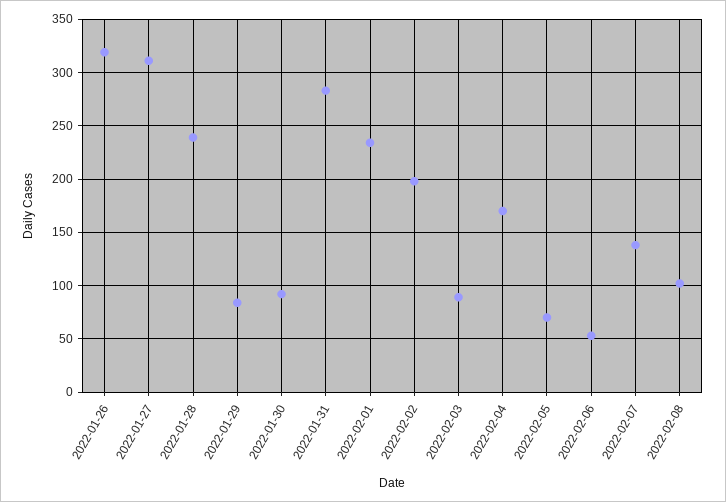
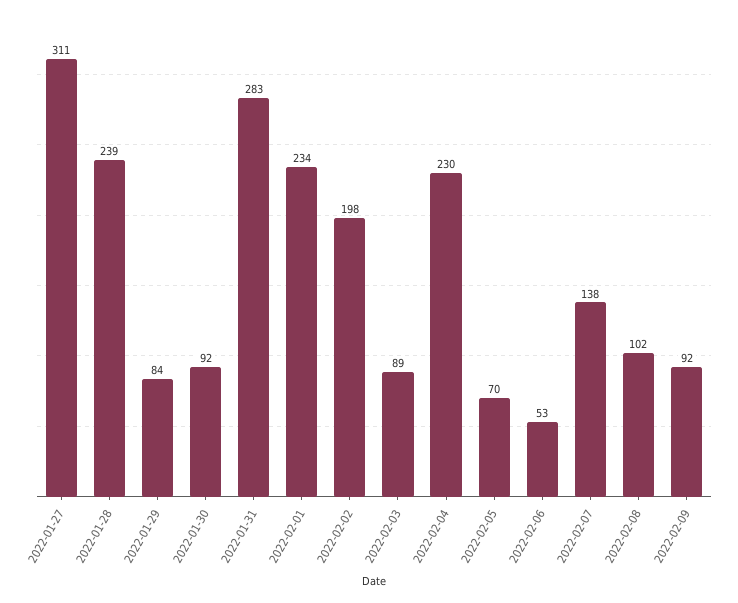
2022-01-26: 320 -> none
2022-02-04: 170 -> 230
2022-02-09: none -> 92

